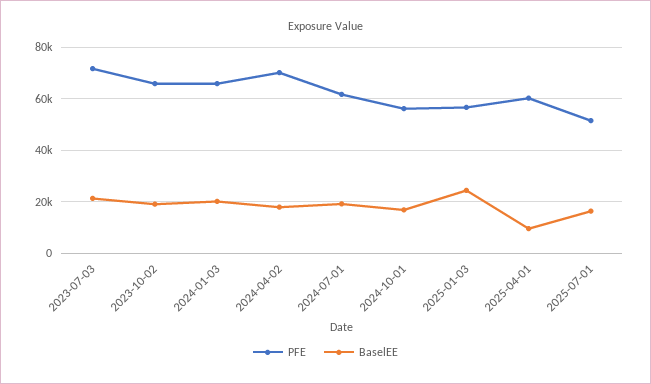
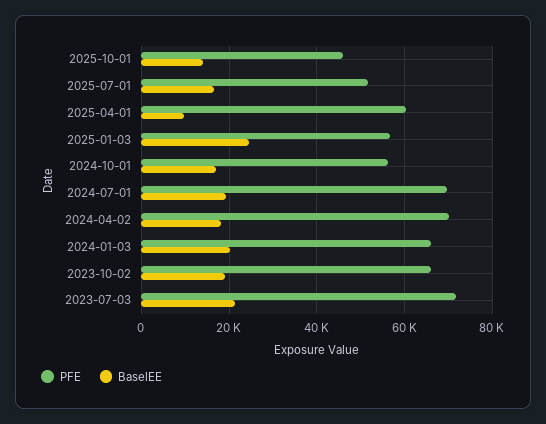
PFE, 2024-07-01: 62500 -> 70000
PFE, 2025-10-01: none -> 46000
BaselEE, 2025-10-01: none -> 14000

